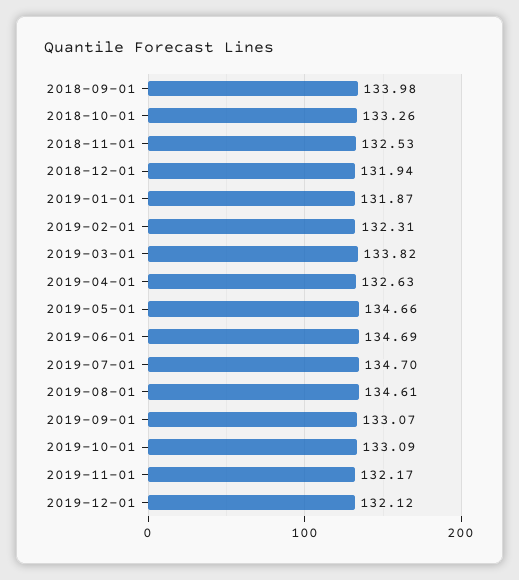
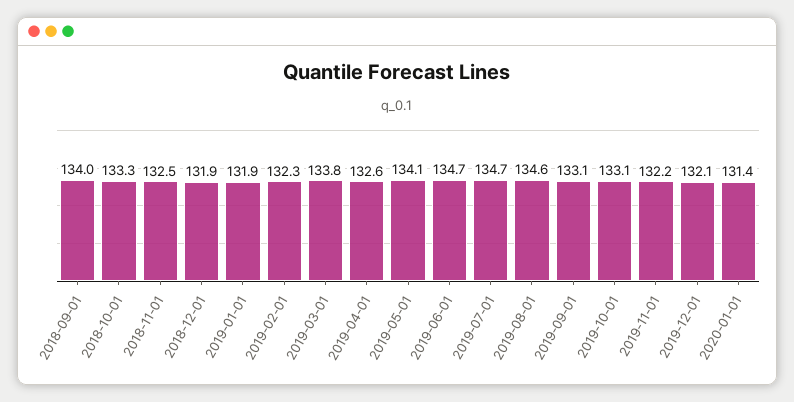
2019-05-01: 134.66 -> 134.1
2020-01-01: none -> 131.4

